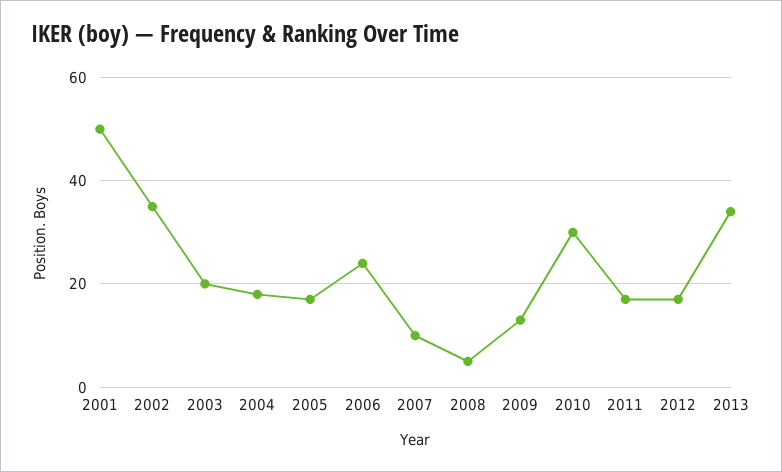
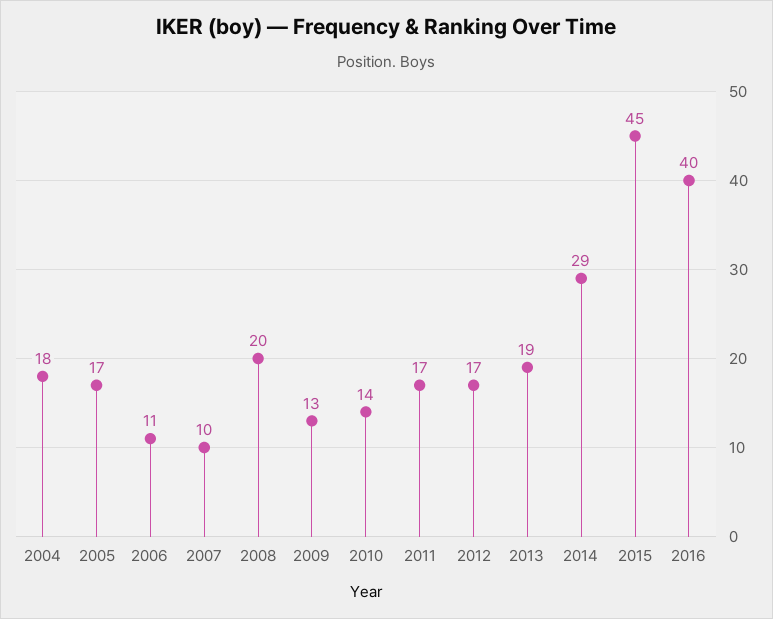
2001: 50 -> none
2002: 35 -> none
2003: 20 -> none
2006: 25 -> 11
2008: 5 -> 20
2010: 30 -> 14
2013: 35 -> 19
2014: none -> 29
2015: none -> 45
2016: none -> 40

